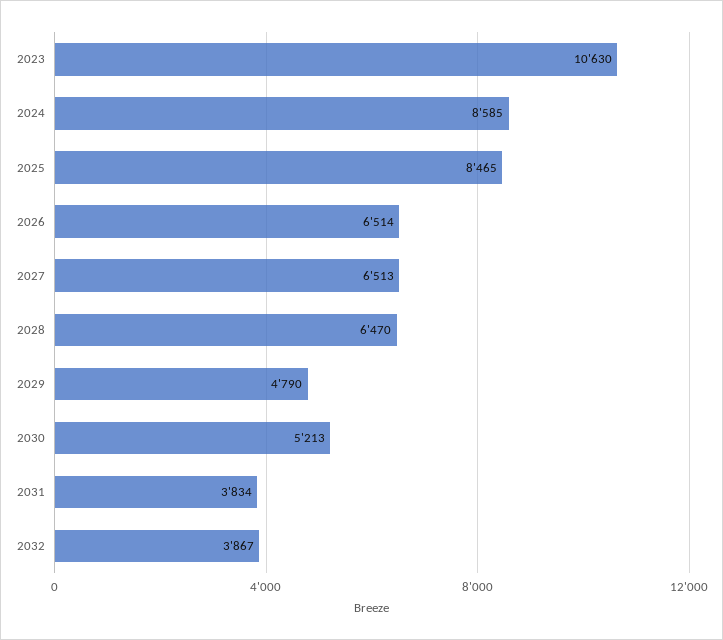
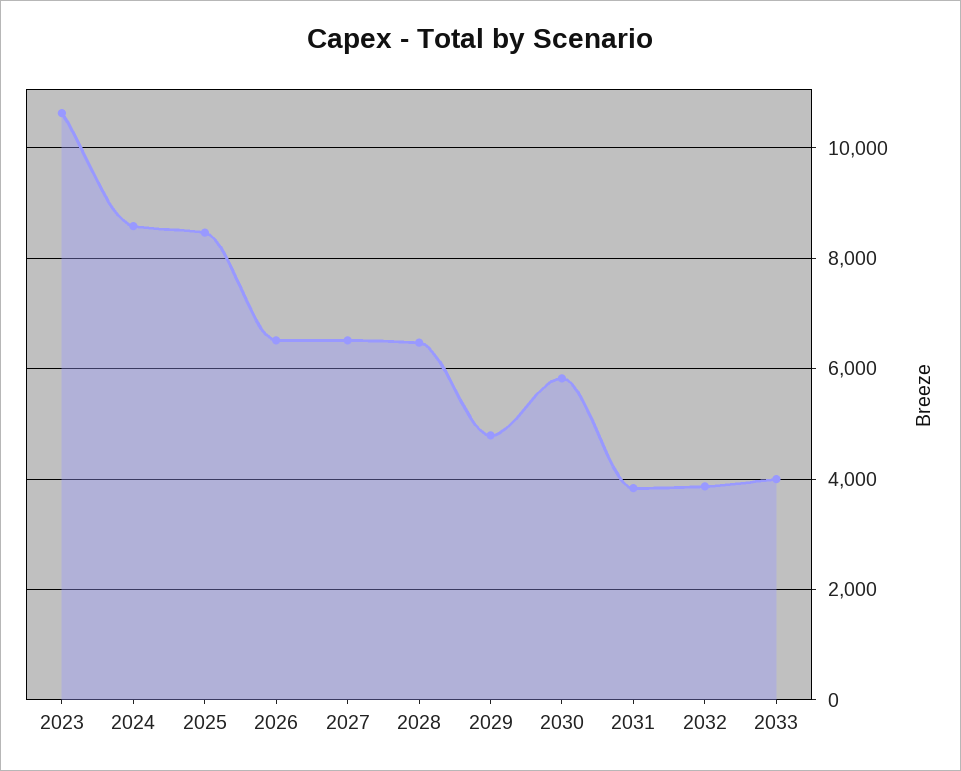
2030: 5213 -> 5800
2033: none -> 4000

